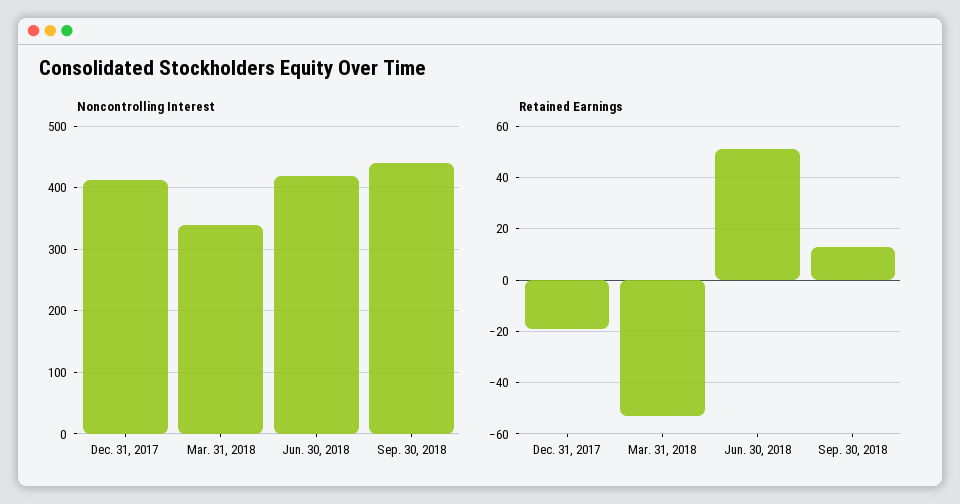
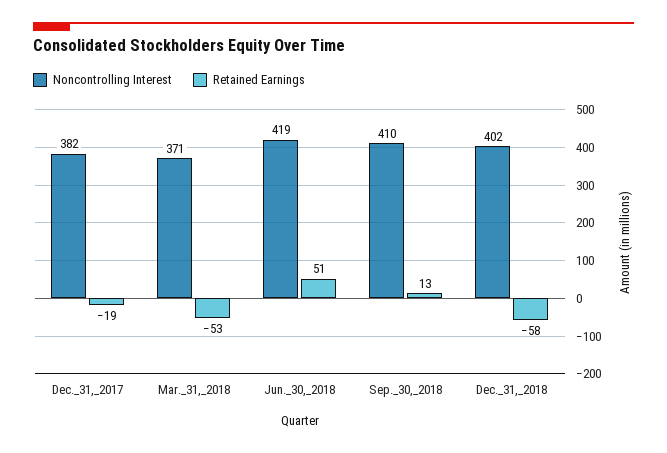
Noncontrolling Interest, Dec. 31, 2017: 410 -> 382
Noncontrolling Interest, Mar. 31, 2018: 340 -> 371
Noncontrolling Interest, Sep. 30, 2018: 440 -> 410
Noncontrolling Interest, Dec._31,_2018: none -> 402
Retained Earnings, Dec._31,_2018: none -> -58

